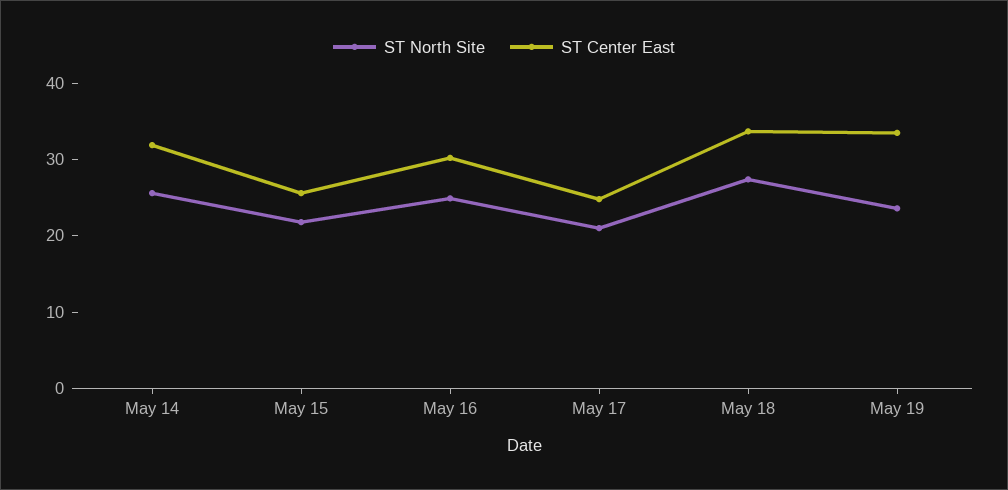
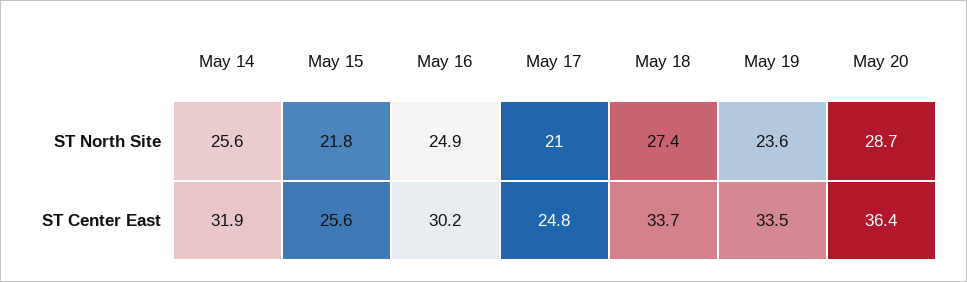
ST North Site, May 20: none -> 28.7
ST Center East, May 20: none -> 36.4

